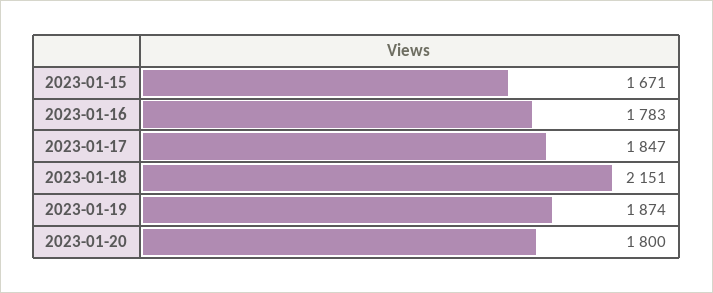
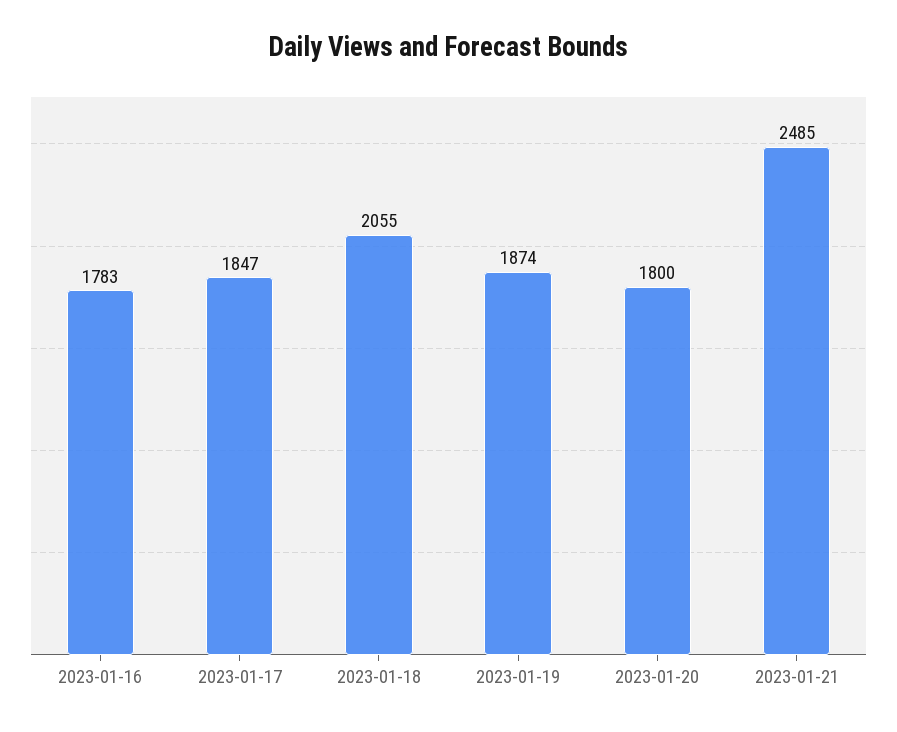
2023-01-15: 1671 -> none
2023-01-18: 2151 -> 2055
2023-01-21: none -> 2485

